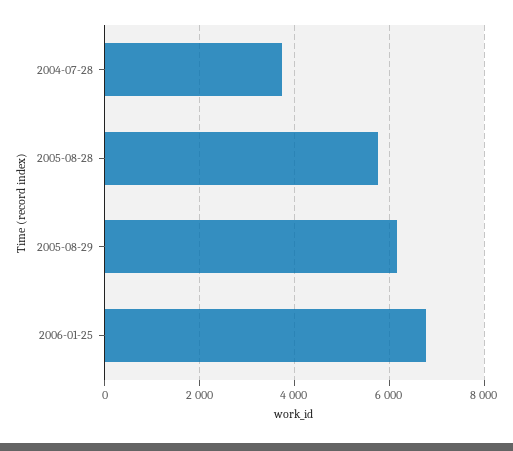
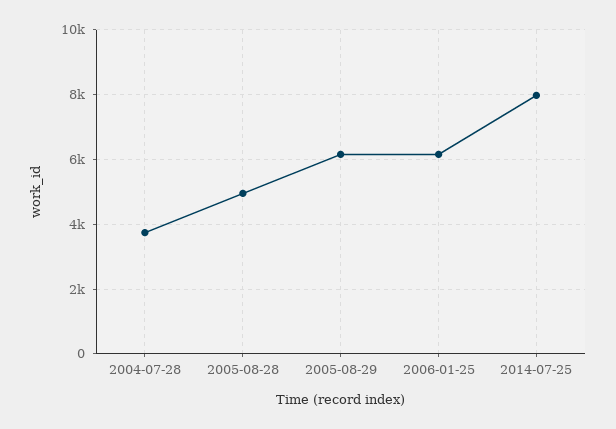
2005-08-28: 5800 -> 5000
2006-01-25: 6800 -> 6200
2014-07-25: none -> 8000

